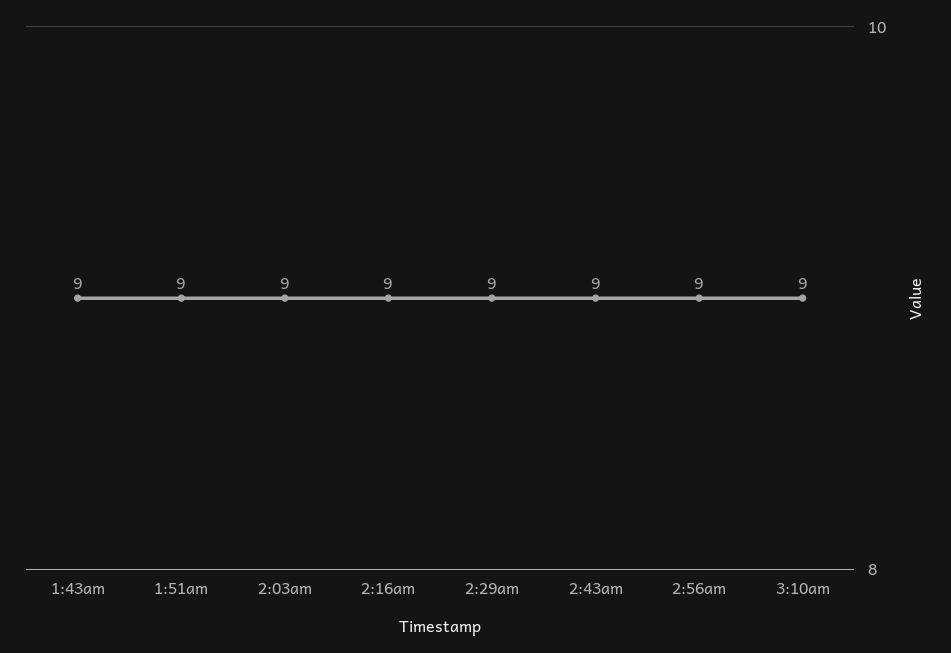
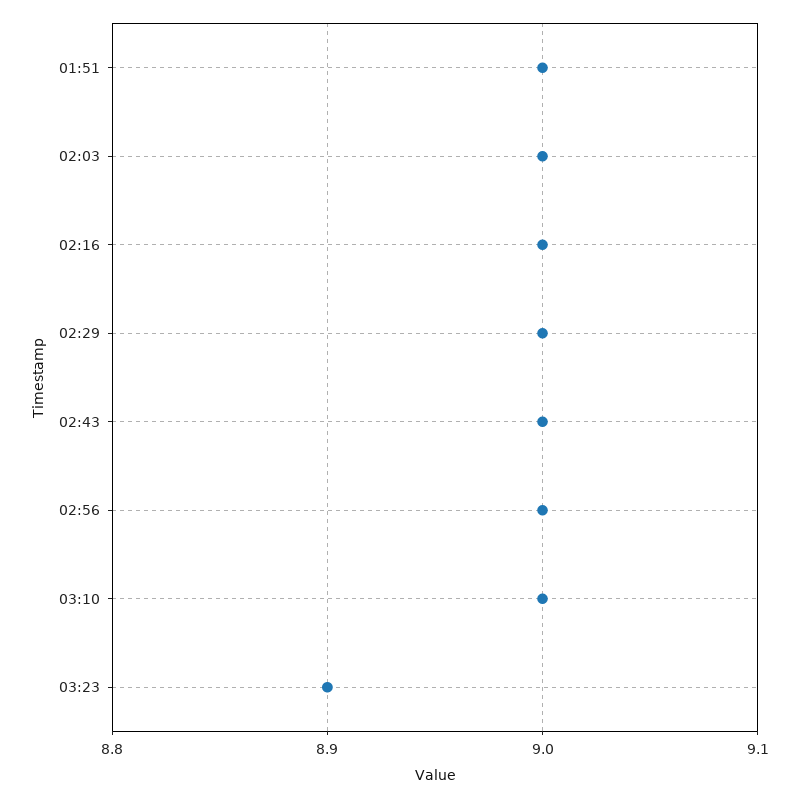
1:43am: 9 -> none
03:23: none -> 8.9

